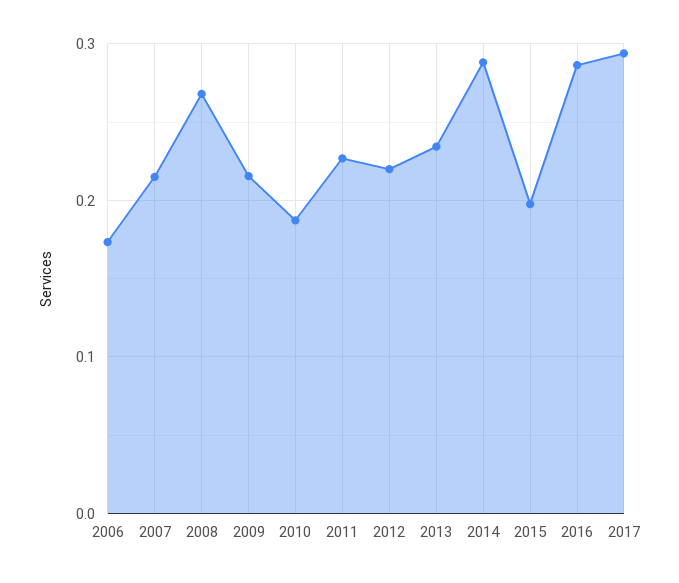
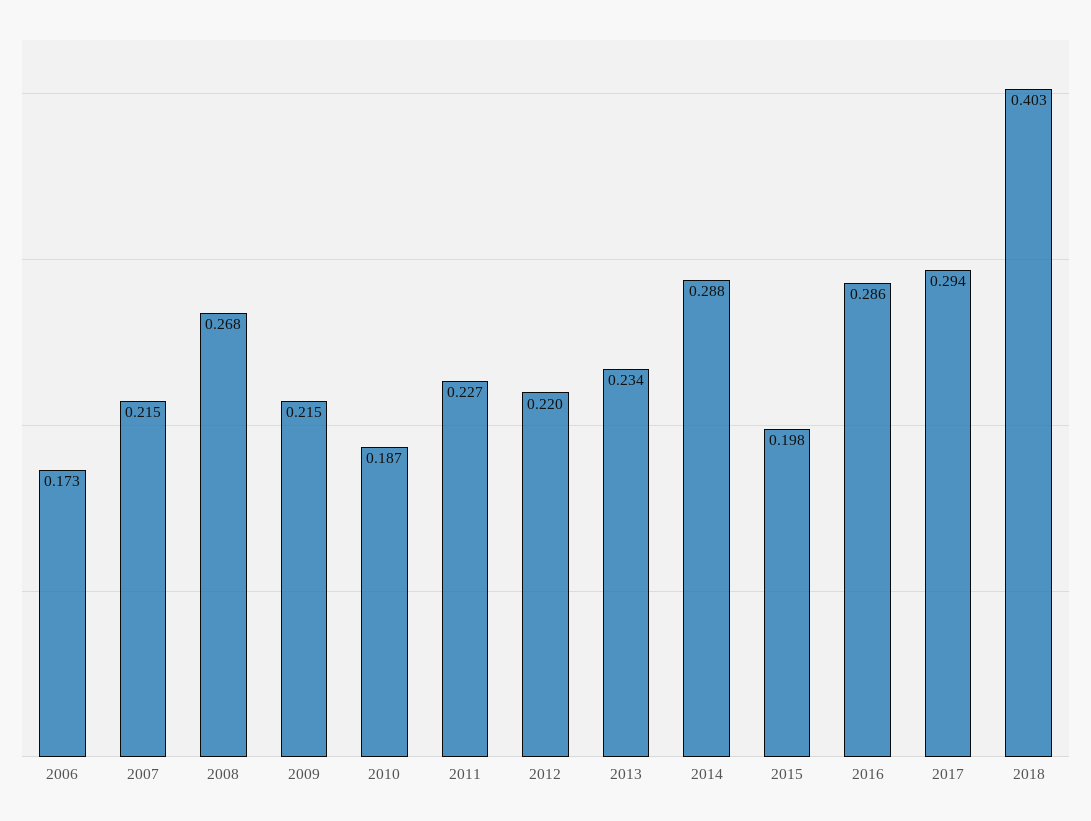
2018: none -> 0.403

